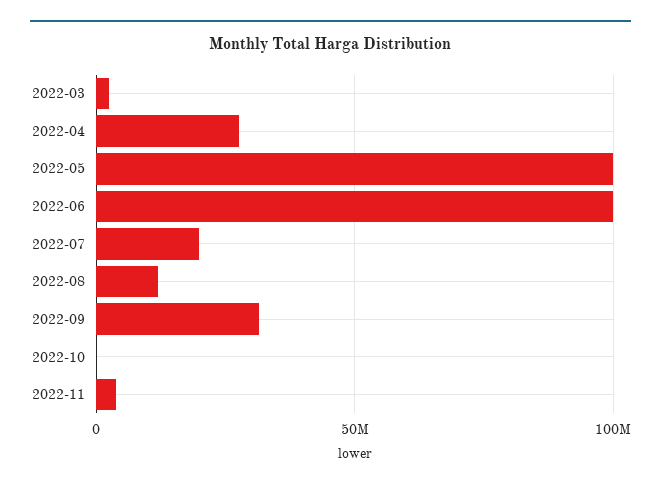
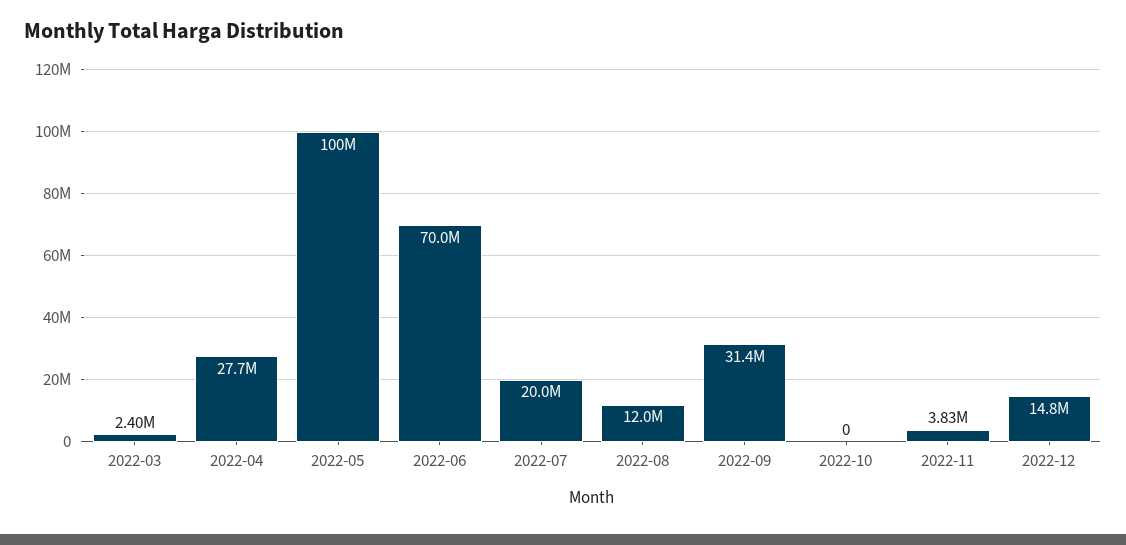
2022-06: 100000000 -> 70000000
2022-12: none -> 14800000

